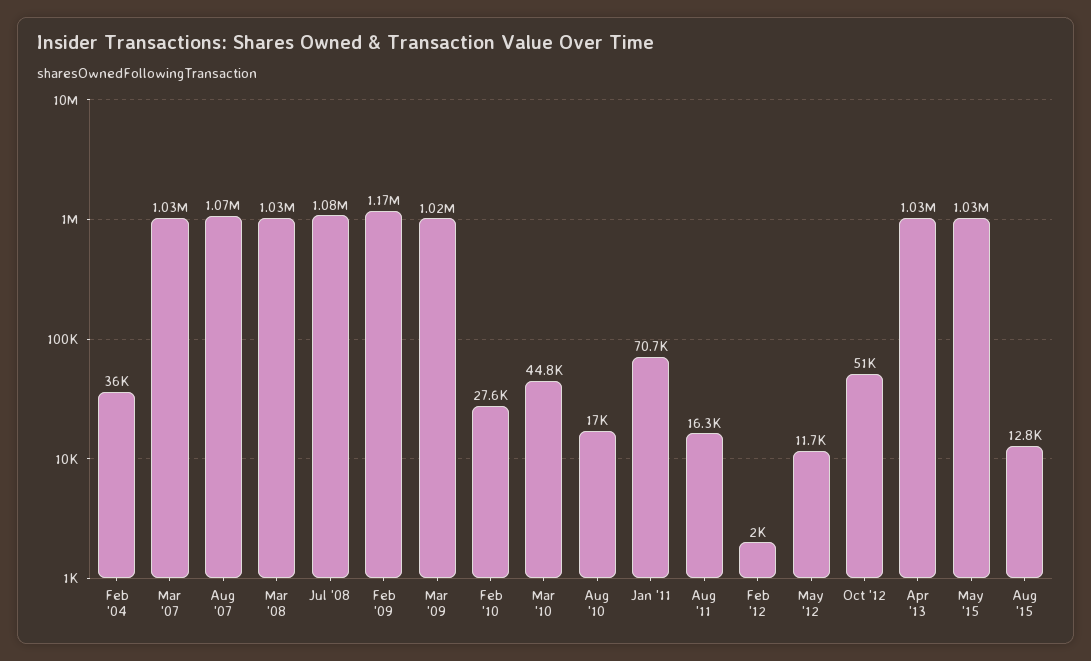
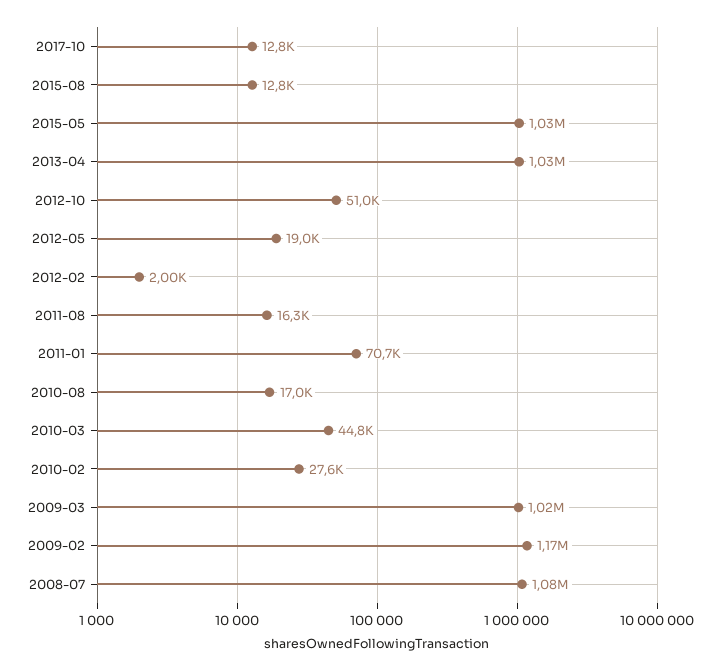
Feb '04: 36000 -> none
Mar '07: 1030000 -> none
Aug '07: 1070000 -> none
Mar '08: 1030000 -> none
May '12: 11700 -> 19000
2017-10: none -> 12800

